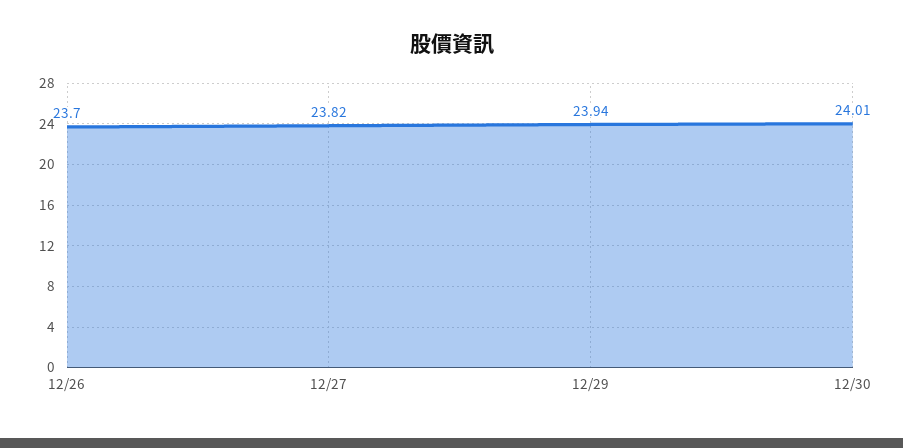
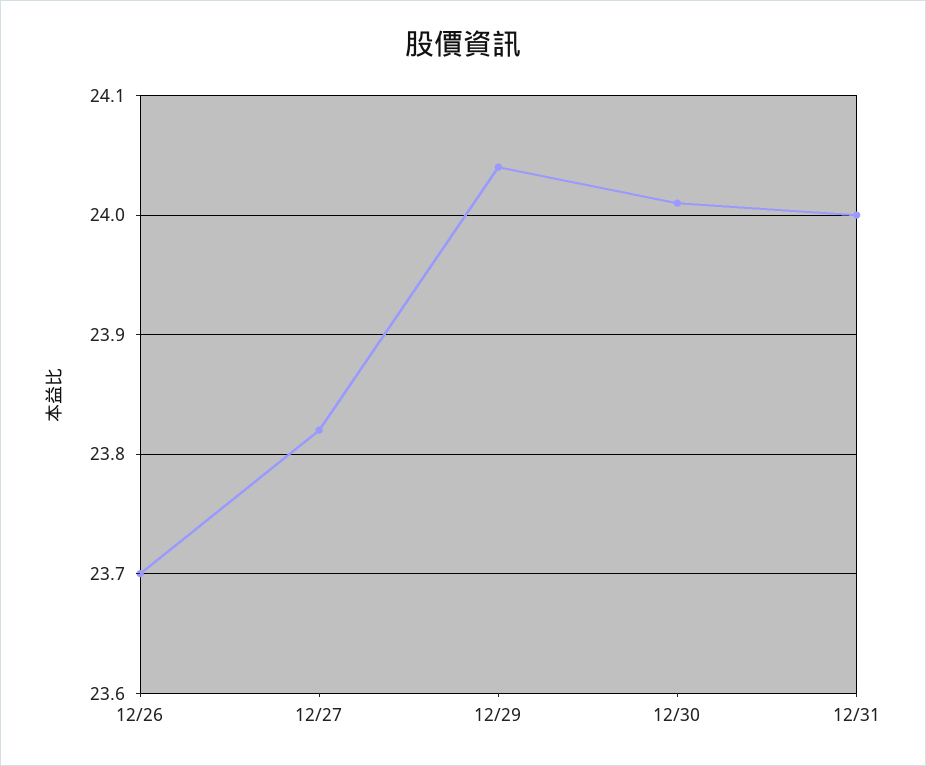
12/29: 23.94 -> 24.04
12/31: none -> 24

